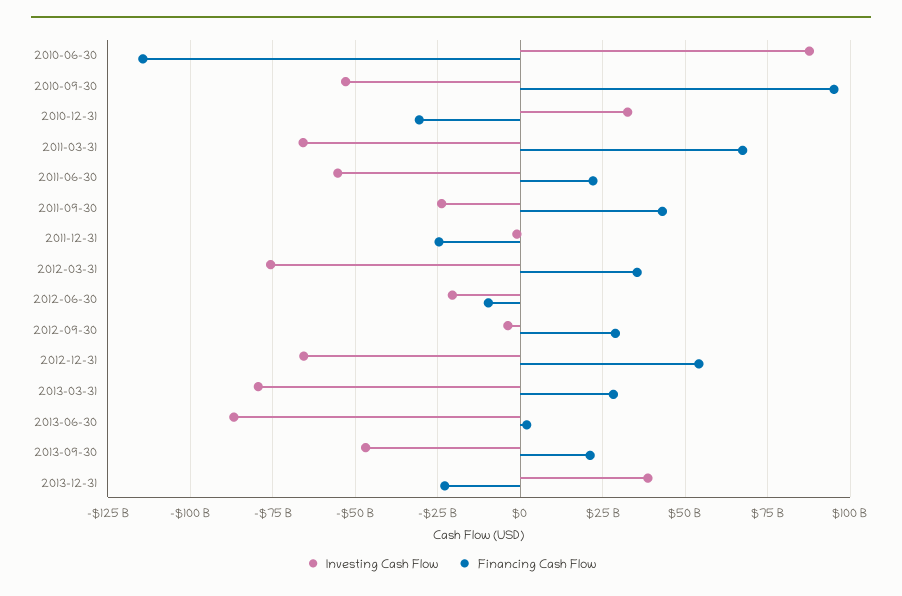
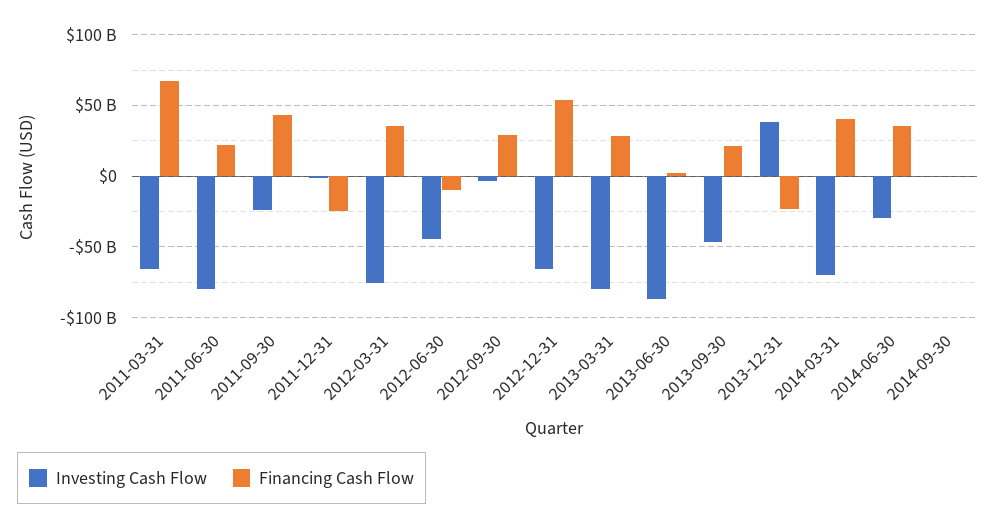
Investing Cash Flow, 2010-06-30: 87500000000 -> none
Financing Cash Flow, 2010-06-30: -115000000000 -> none
Investing Cash Flow, 2010-09-30: -52500000000 -> none
Financing Cash Flow, 2010-09-30: 95000000000 -> none
Investing Cash Flow, 2010-12-31: 32500000000 -> none
Financing Cash Flow, 2010-12-31: -30000000000 -> none
Investing Cash Flow, 2011-06-30: -55000000000 -> -80000000000
Investing Cash Flow, 2012-06-30: -20000000000 -> -45000000000
Investing Cash Flow, 2014-03-31: none -> -70000000000
Financing Cash Flow, 2014-03-31: none -> 40000000000
Investing Cash Flow, 2014-06-30: none -> -30000000000
Financing Cash Flow, 2014-06-30: none -> 35000000000
Investing Cash Flow, 2014-09-30: none -> 0
Financing Cash Flow, 2014-09-30: none -> 0

